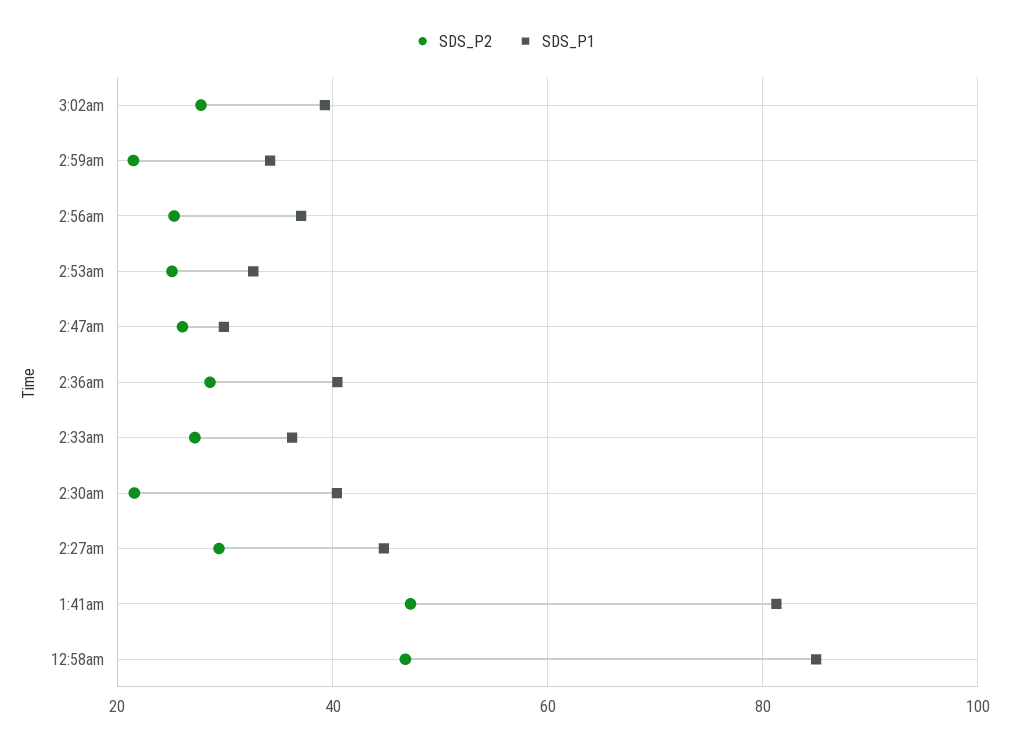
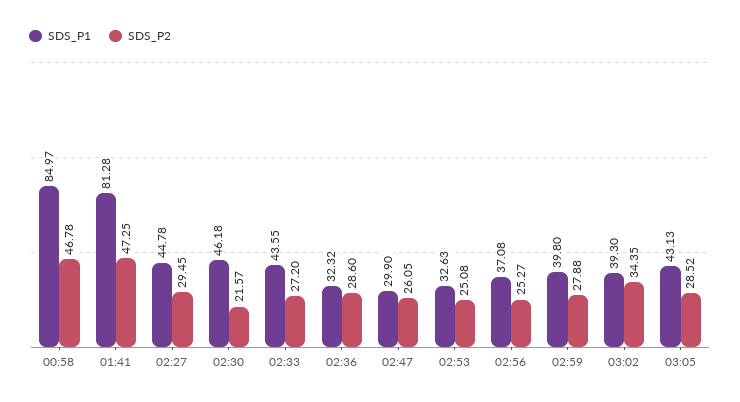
SDS_P2, 3:02am: 28 -> 34.35
SDS_P2, 2:59am: 22 -> 27.88
SDS_P1, 2:59am: 34 -> 39.8
SDS_P1, 2:36am: 40 -> 32.32
SDS_P1, 2:33am: 36 -> 43.55
SDS_P1, 2:30am: 40 -> 46.18
SDS_P1, 03:05: none -> 43.13
SDS_P2, 03:05: none -> 28.52

